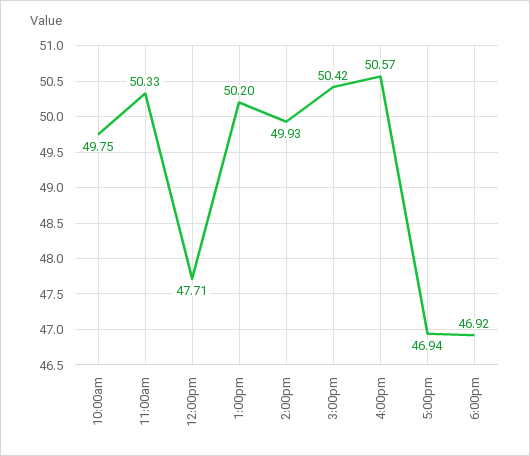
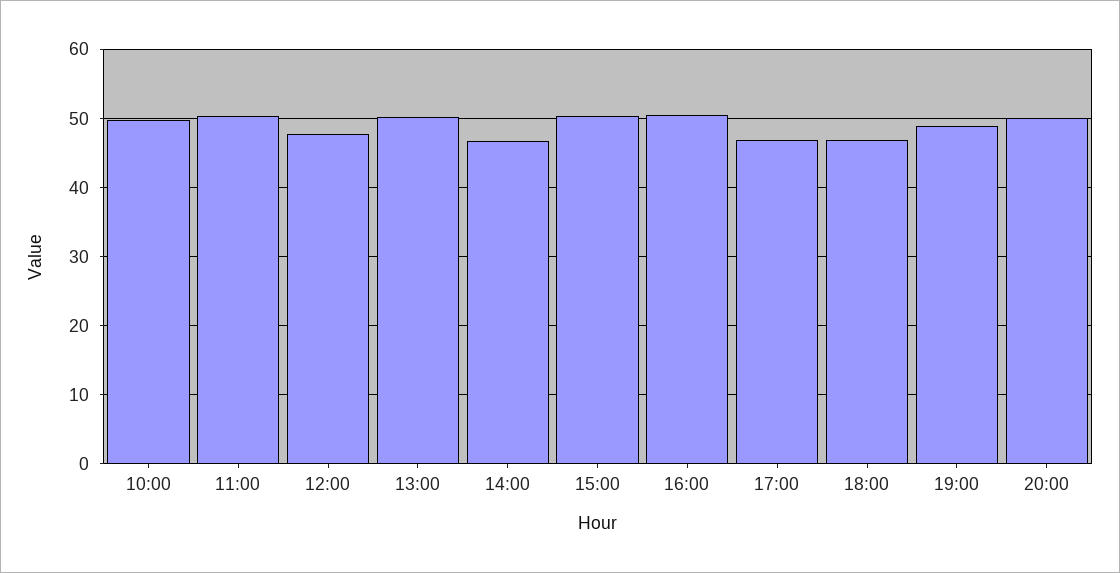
2:00pm: 49.93 -> 47
19:00: none -> 49
20:00: none -> 50

